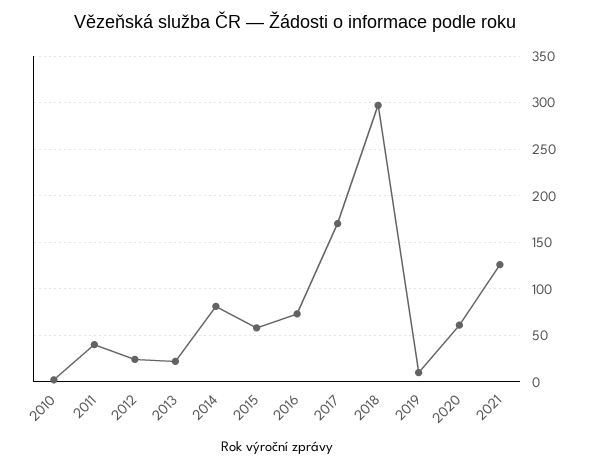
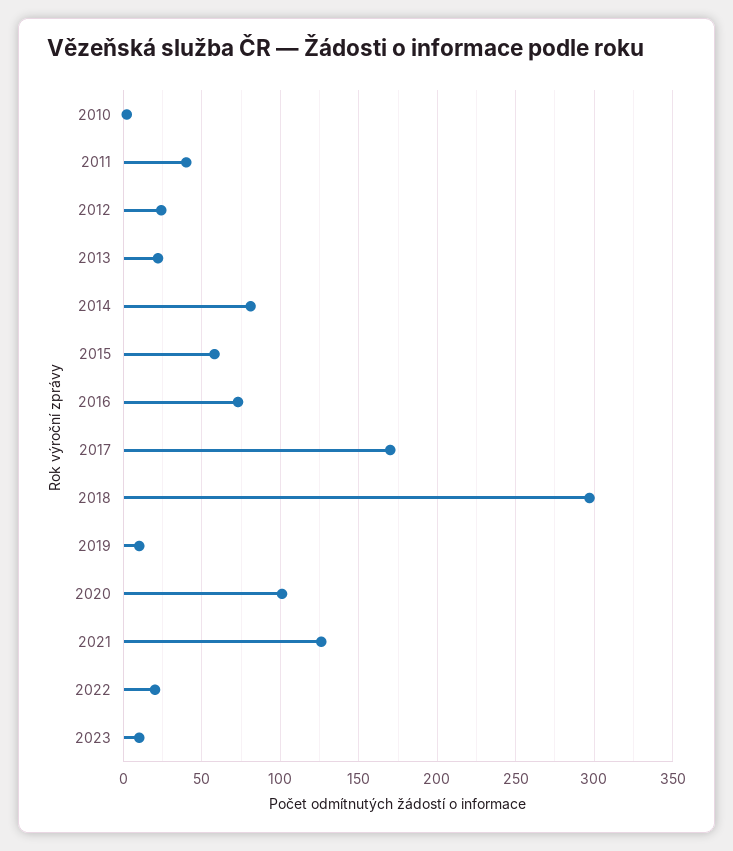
2020: 60 -> 100
2022: none -> 20
2023: none -> 10

